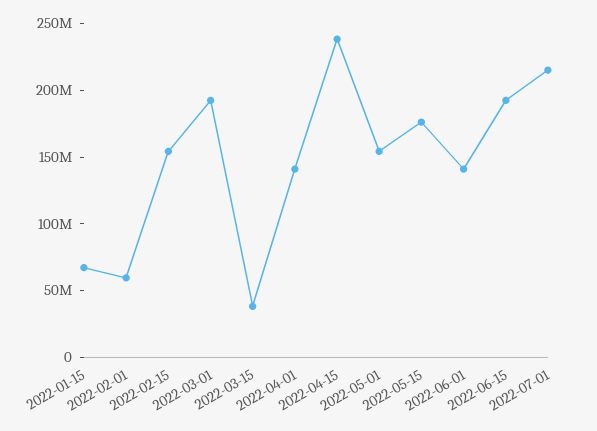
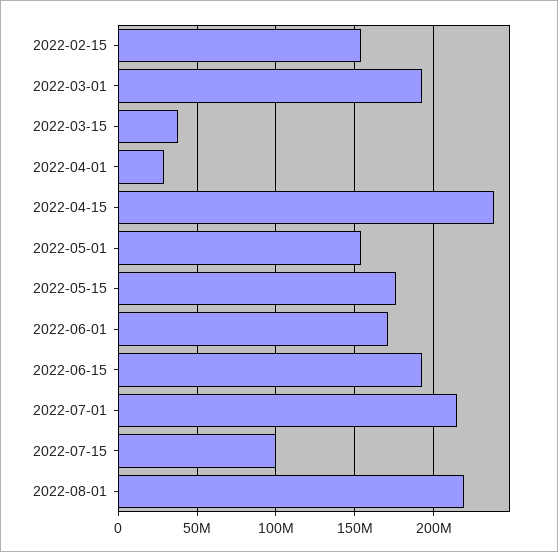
2022-01-15: 70000000 -> none
2022-02-01: 60000000 -> none
2022-04-01: 140000000 -> 30000000
2022-06-01: 140000000 -> 170000000
2022-07-15: none -> 100000000
2022-08-01: none -> 220000000

